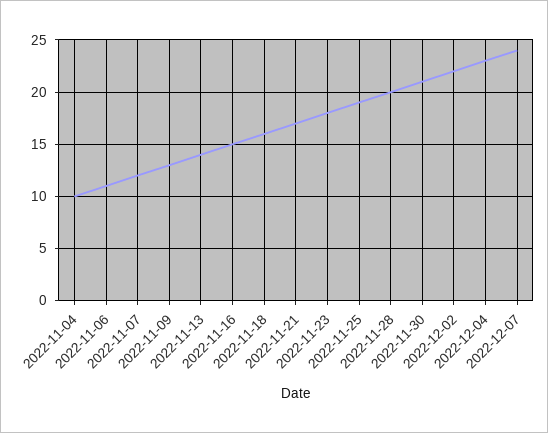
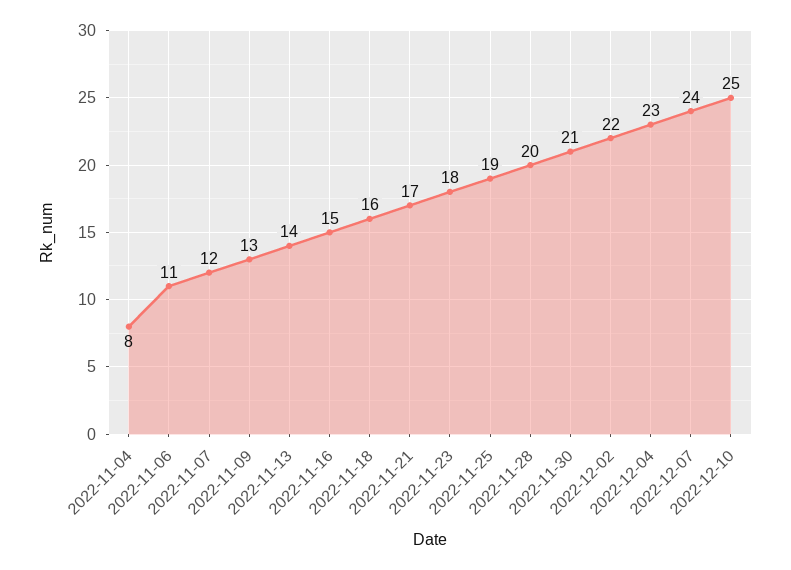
2022-11-04: 10 -> 8
2022-12-10: none -> 25

